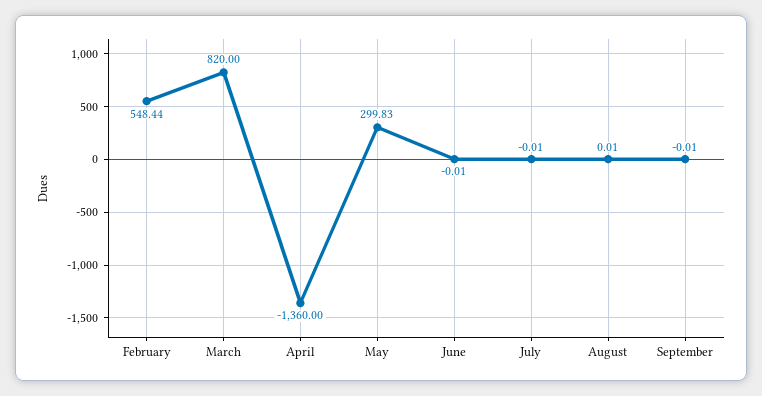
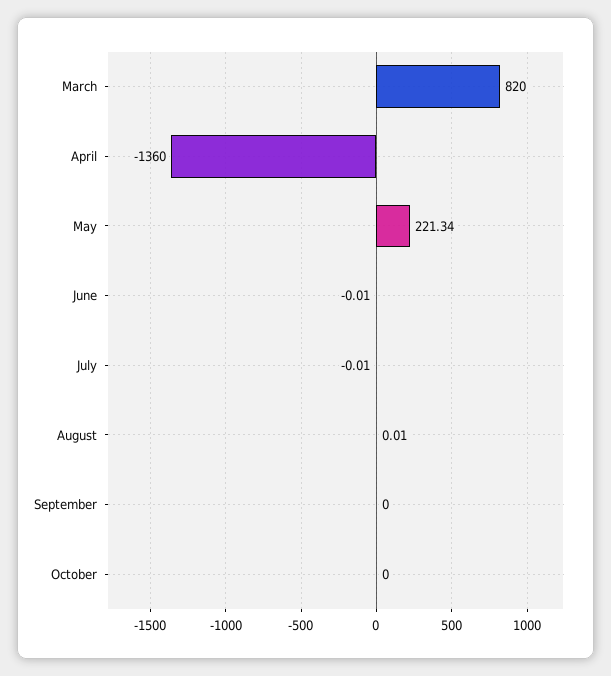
February: 548.44 -> none
May: 299.83 -> 221.34
September: -0.01 -> 0
October: none -> 0

